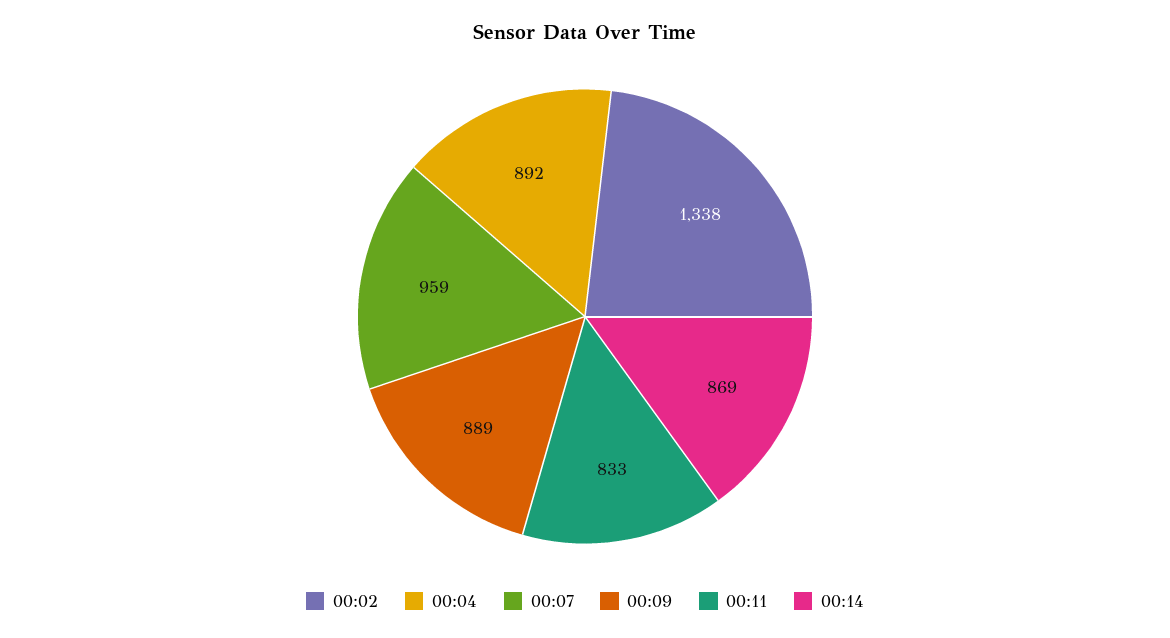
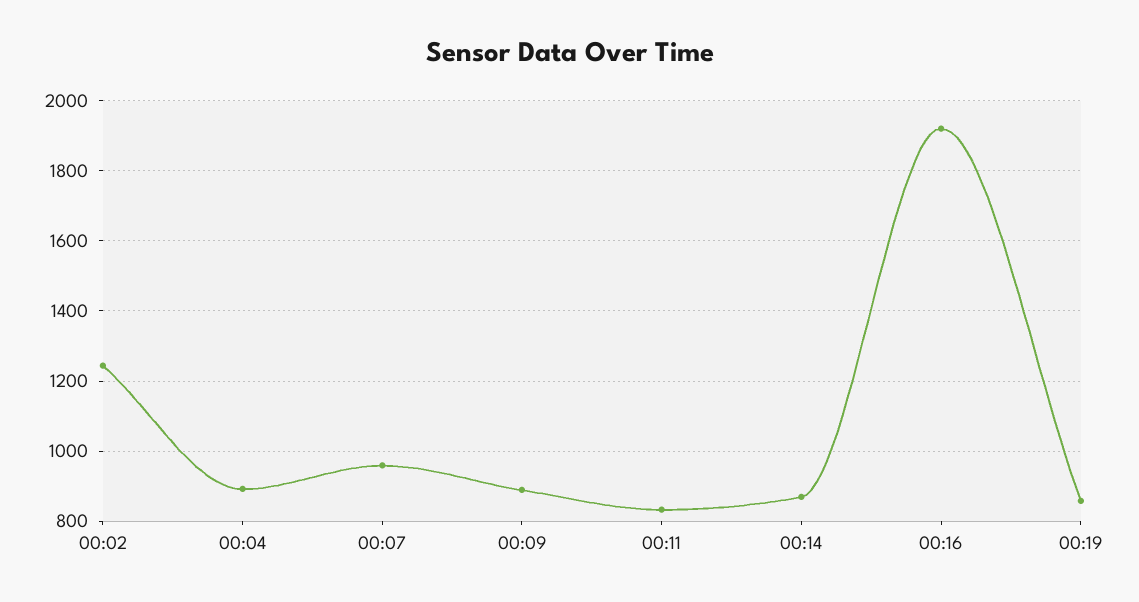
00:02: 1338 -> 1240
00:16: none -> 1920
00:19: none -> 860

